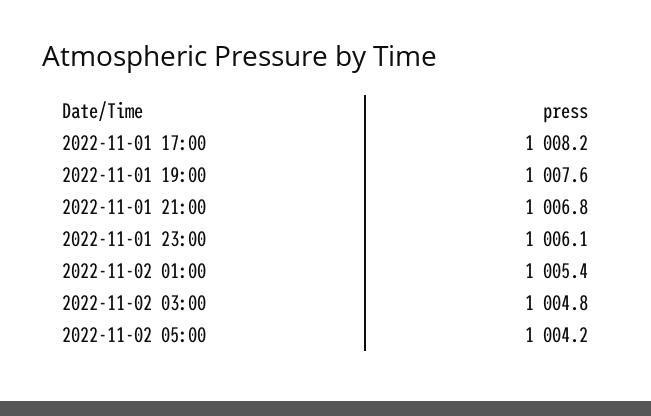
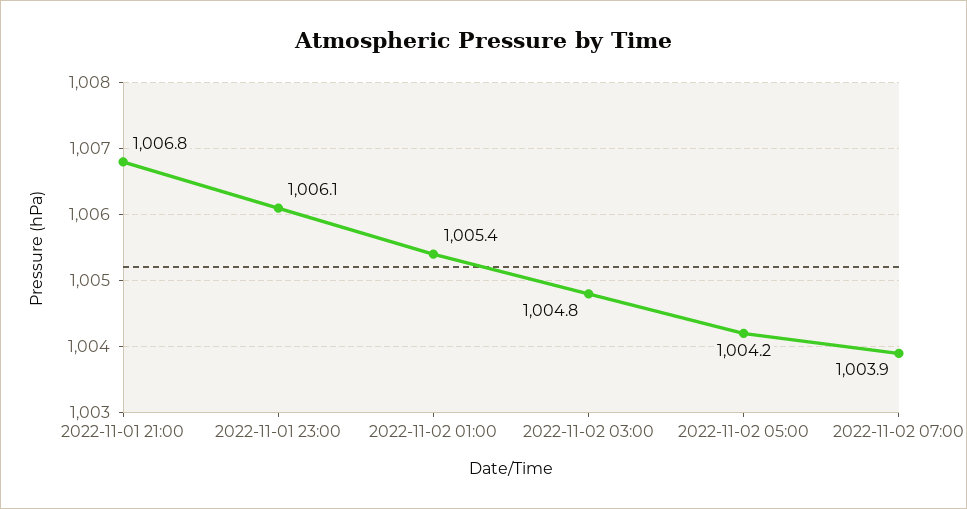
2022-11-01 17:00: 1008.2 -> none
2022-11-01 19:00: 1007.6 -> none
2022-11-02 07:00: none -> 1003.9

